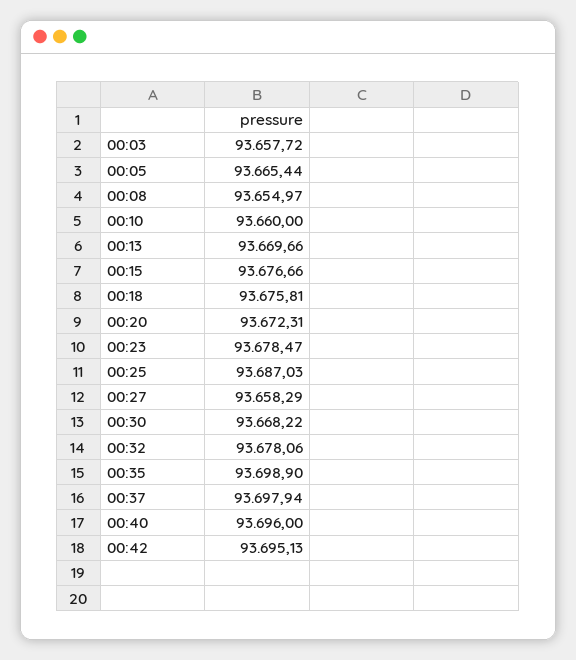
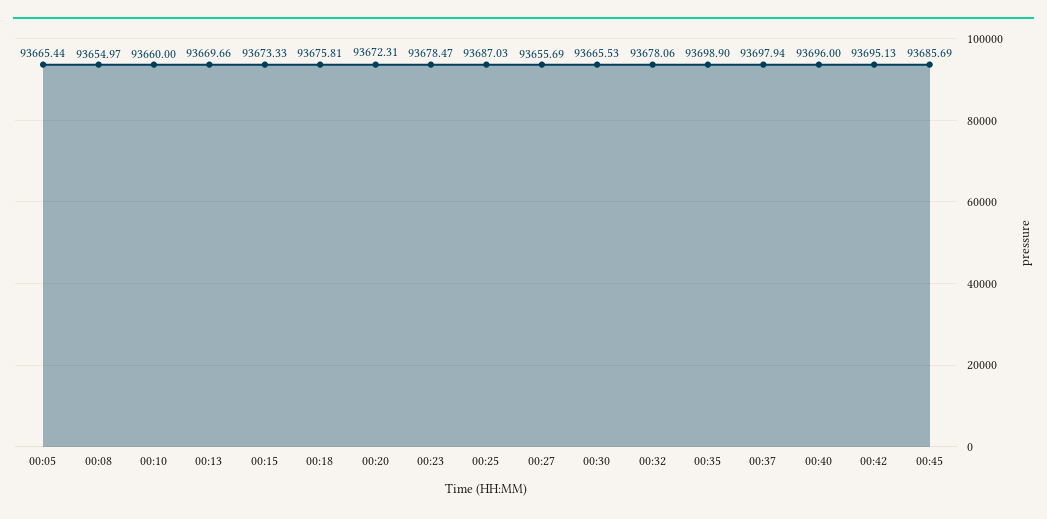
00:03: 93657.72 -> none
00:15: 93676.66 -> 93673.33
00:27: 93658.29 -> 93655.69
00:30: 93668.22 -> 93665.53
00:45: none -> 93685.69

